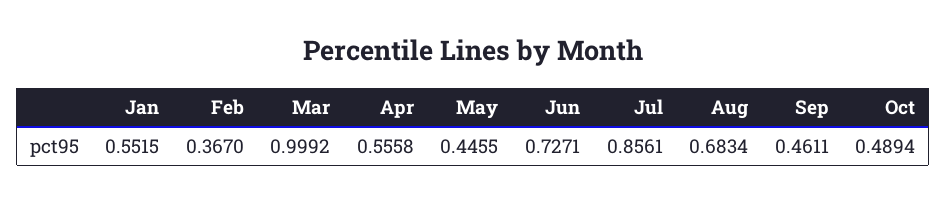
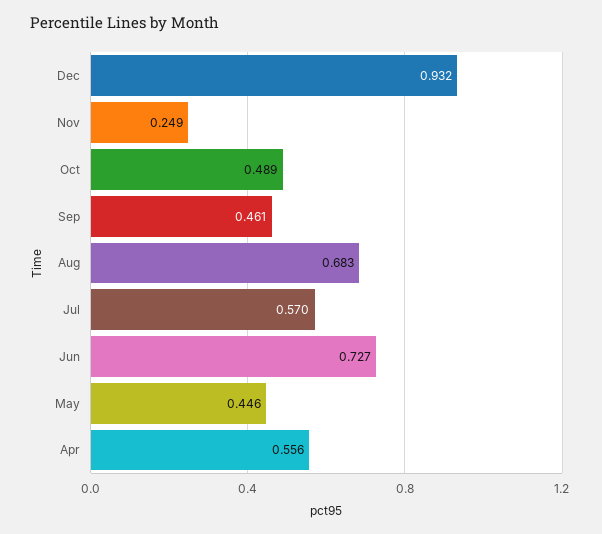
Jan: 0.5515 -> none
Feb: 0.367 -> none
Mar: 0.9992 -> none
Jul: 0.8561 -> 0.57
Dec: none -> 0.932
Nov: none -> 0.249

